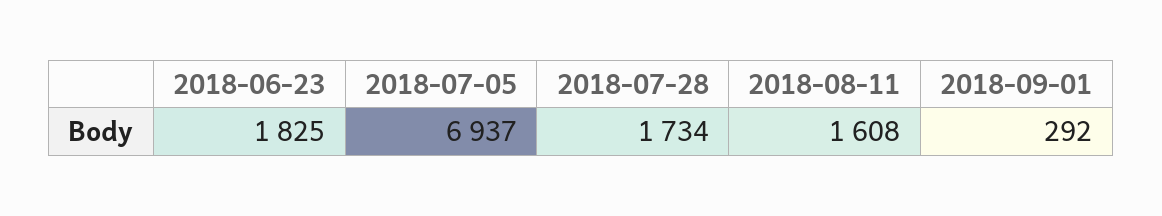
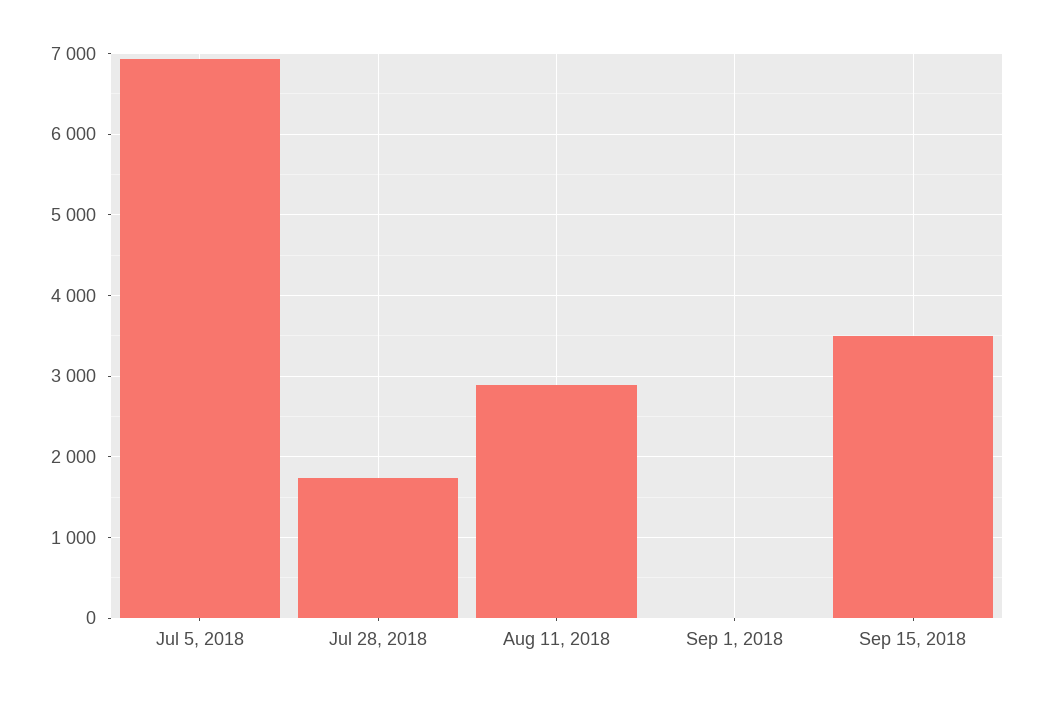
2018-06-23: 1825 -> none
2018-08-11: 1608 -> 2900
2018-09-01: 292 -> 0
Sep 15, 2018: none -> 3500

